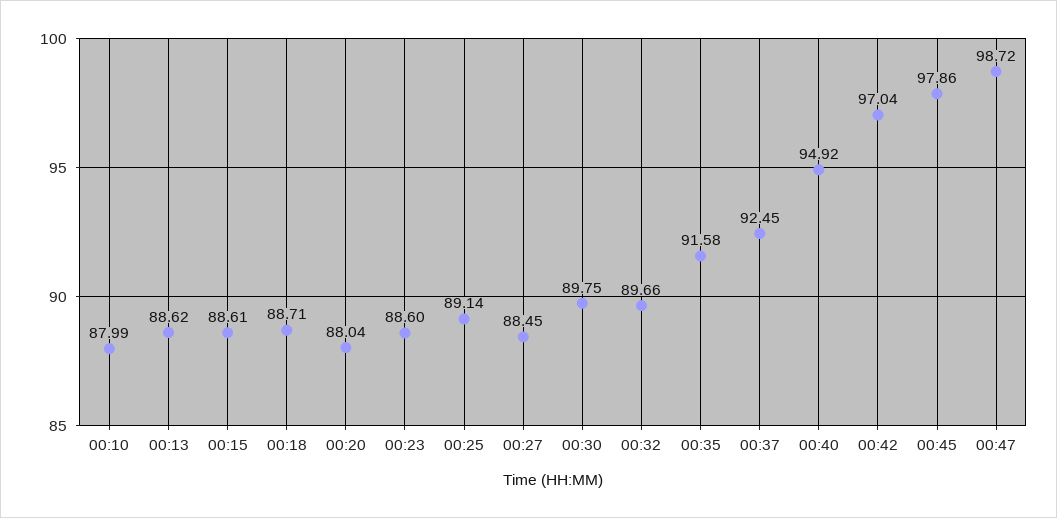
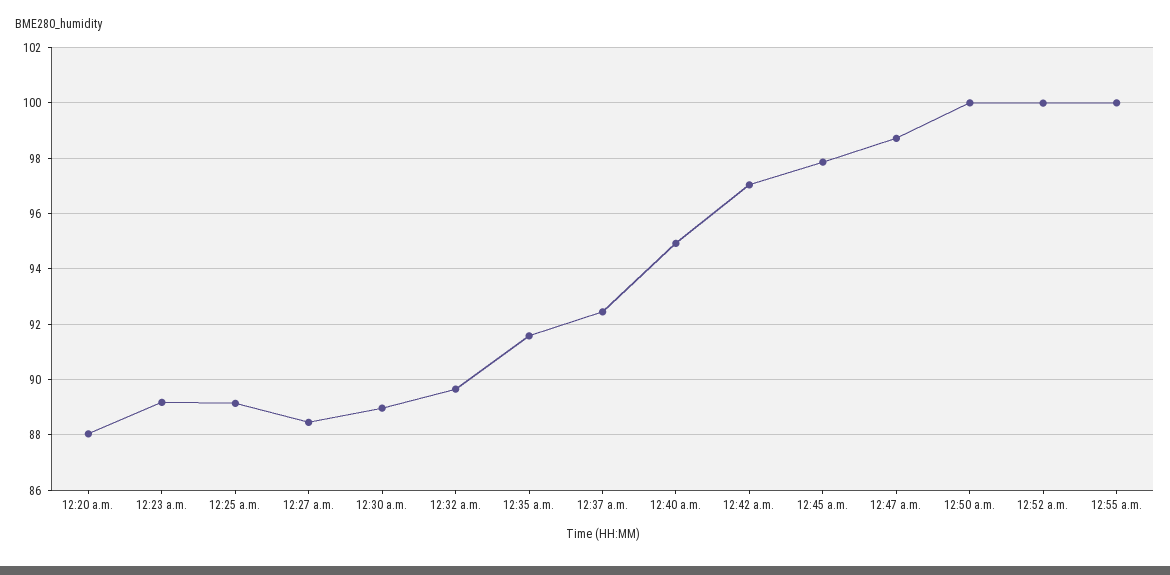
00:10: 87.99 -> none
00:13: 88.62 -> none
00:15: 88.61 -> none
00:18: 88.71 -> none
00:23: 88.6 -> 89.25
00:30: 89.75 -> 89
12:50 a.m.: none -> 100
12:52 a.m.: none -> 100
12:55 a.m.: none -> 100

